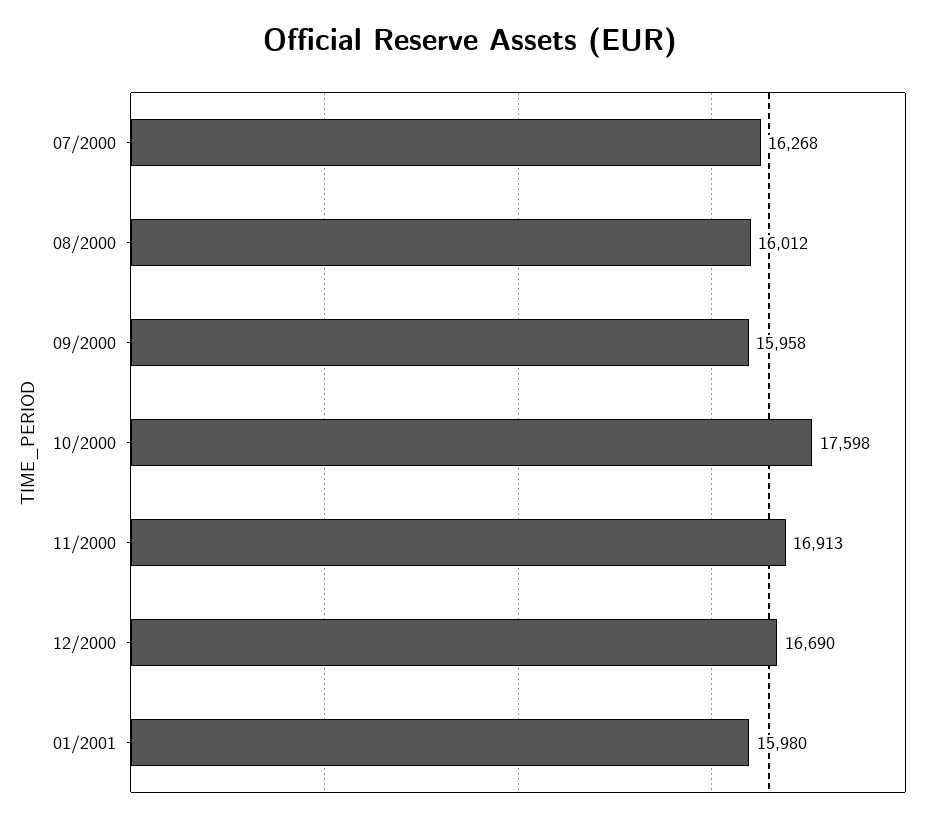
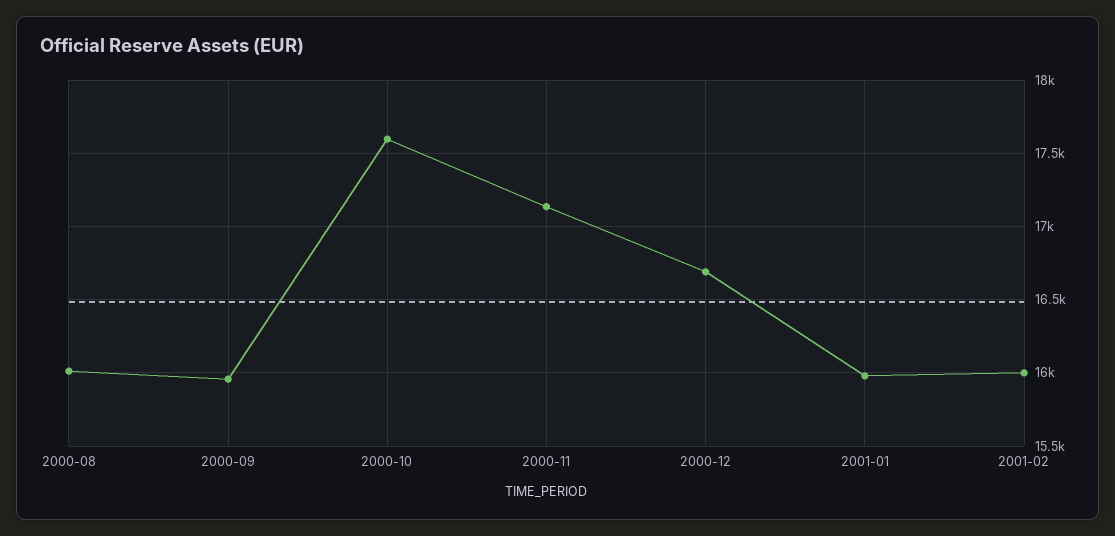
07/2000: 16268 -> none
11/2000: 16913 -> 17150
2001-02: none -> 16000

